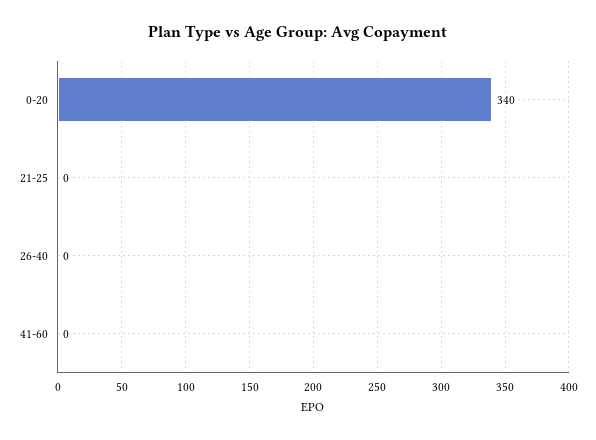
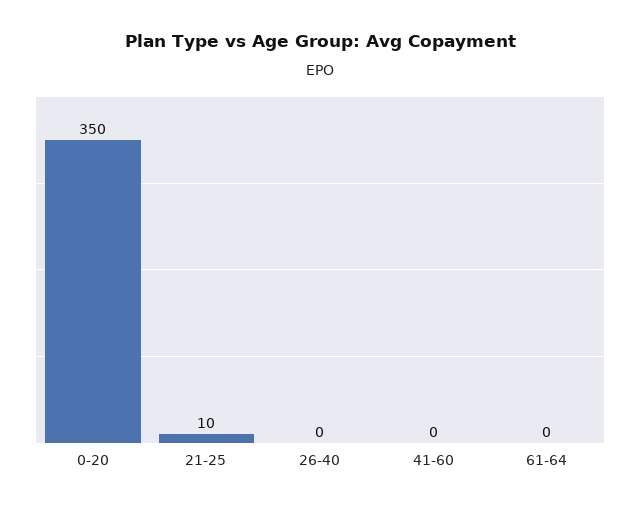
0-20: 340 -> 350
21-25: 0 -> 10
61-64: none -> 0

